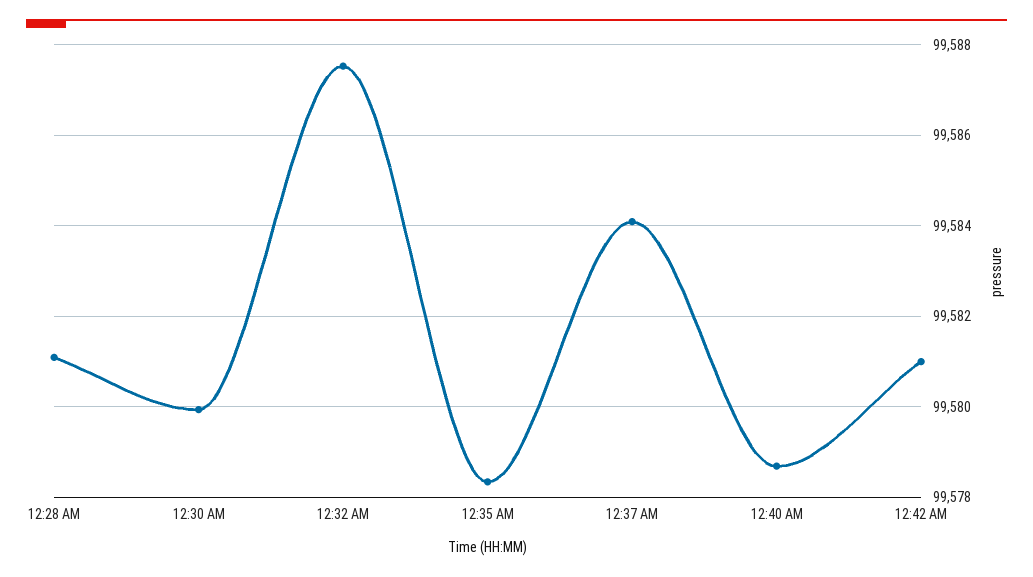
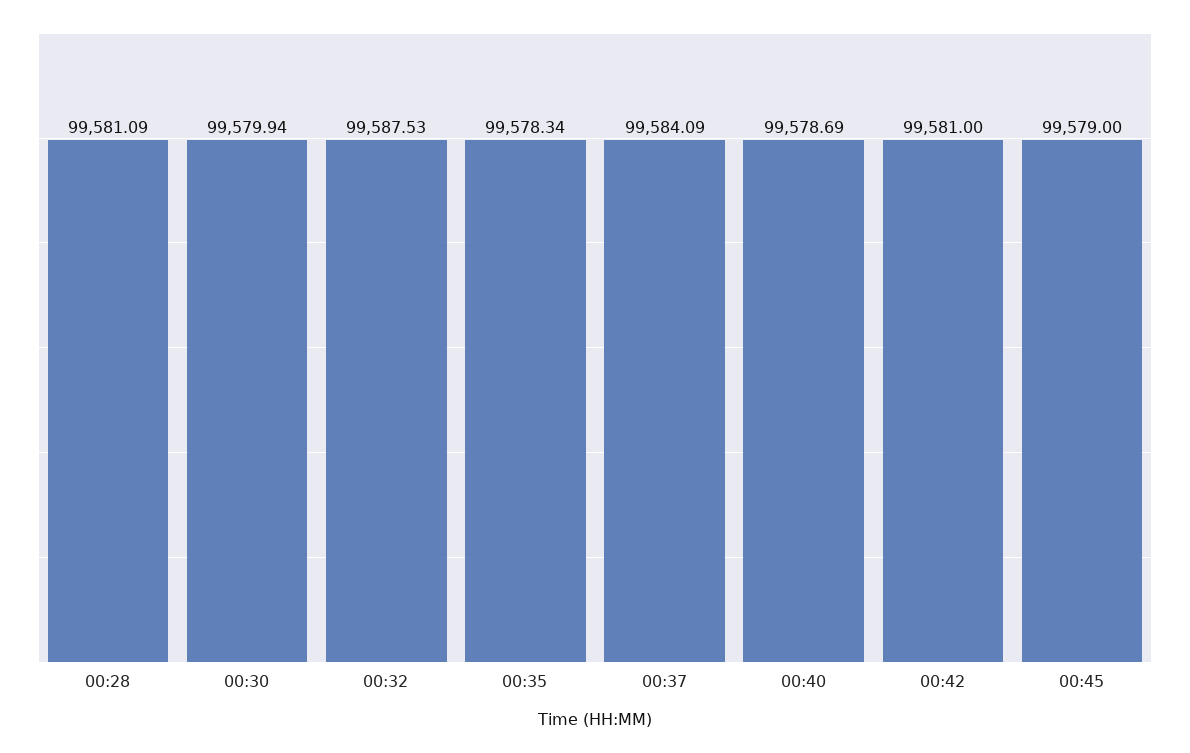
00:45: none -> 99579

